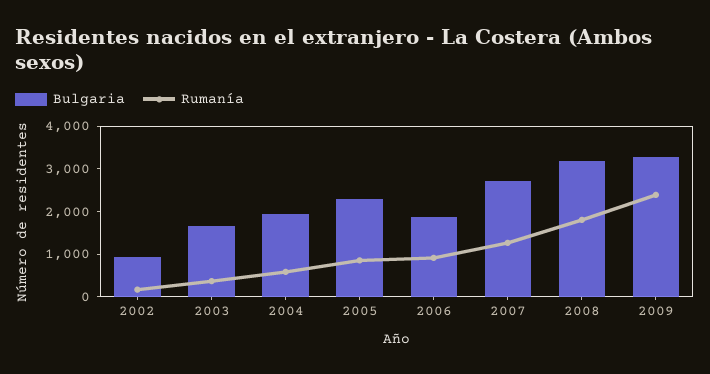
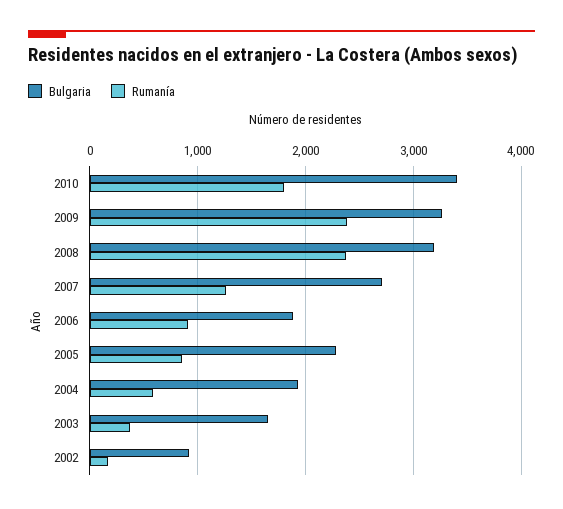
Rumanía, 2008: 1800 -> 2400
Bulgaria, 2010: none -> 3400
Rumanía, 2010: none -> 1800

